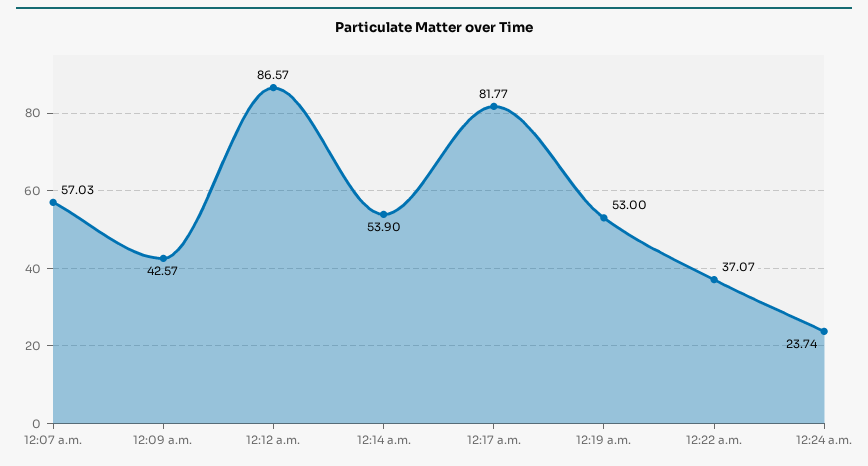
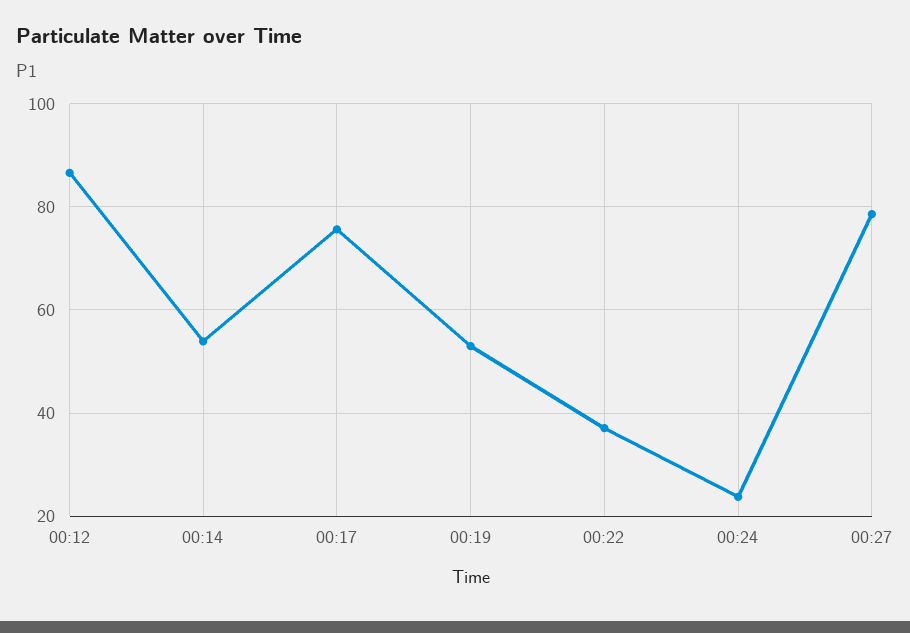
12:07 a.m.: 57.03 -> none
12:09 a.m.: 42.57 -> none
12:17 a.m.: 81.77 -> 76
00:27: none -> 78

